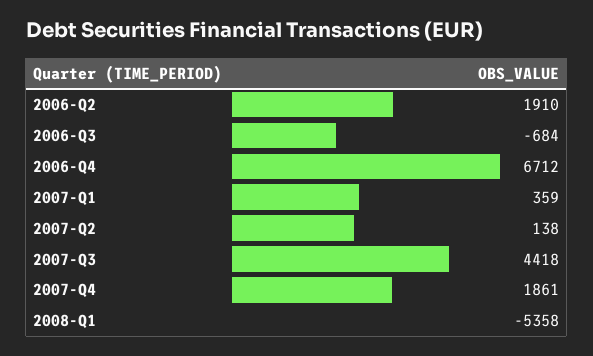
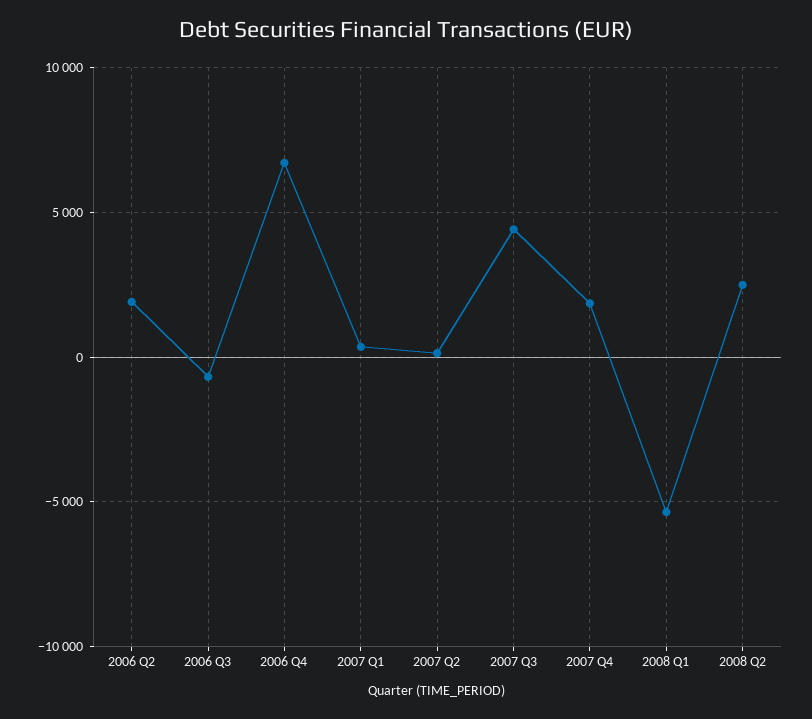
2008 Q2: none -> 2500

